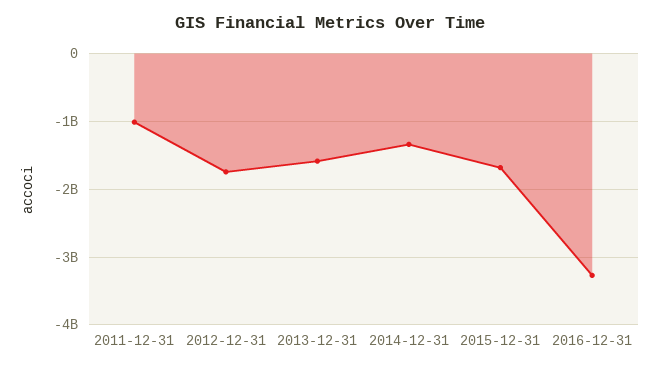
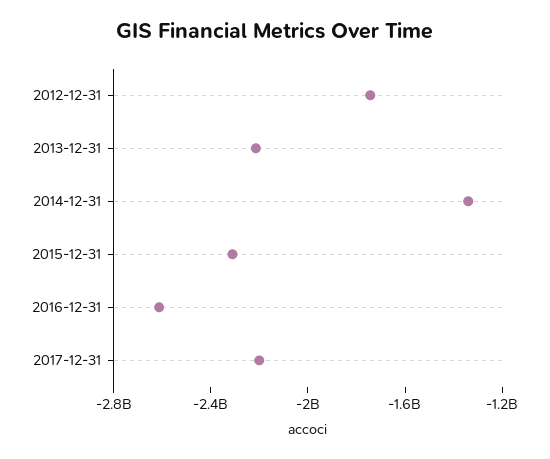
2011-12-31: -1000000000 -> none
2013-12-31: -1600000000 -> -2200000000
2015-12-31: -1700000000 -> -2300000000
2016-12-31: -3300000000 -> -2600000000
2017-12-31: none -> -2200000000

